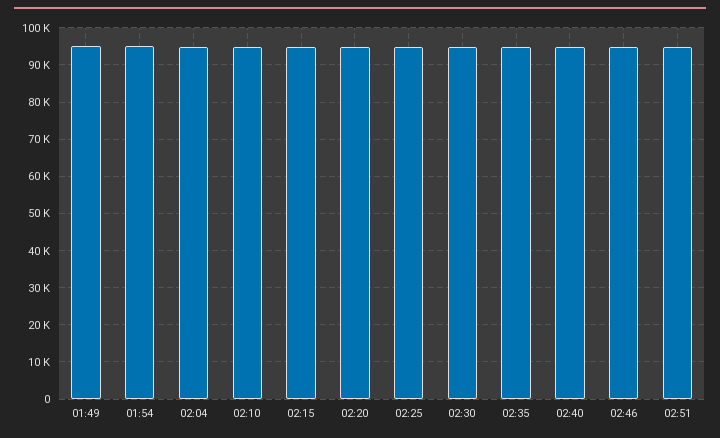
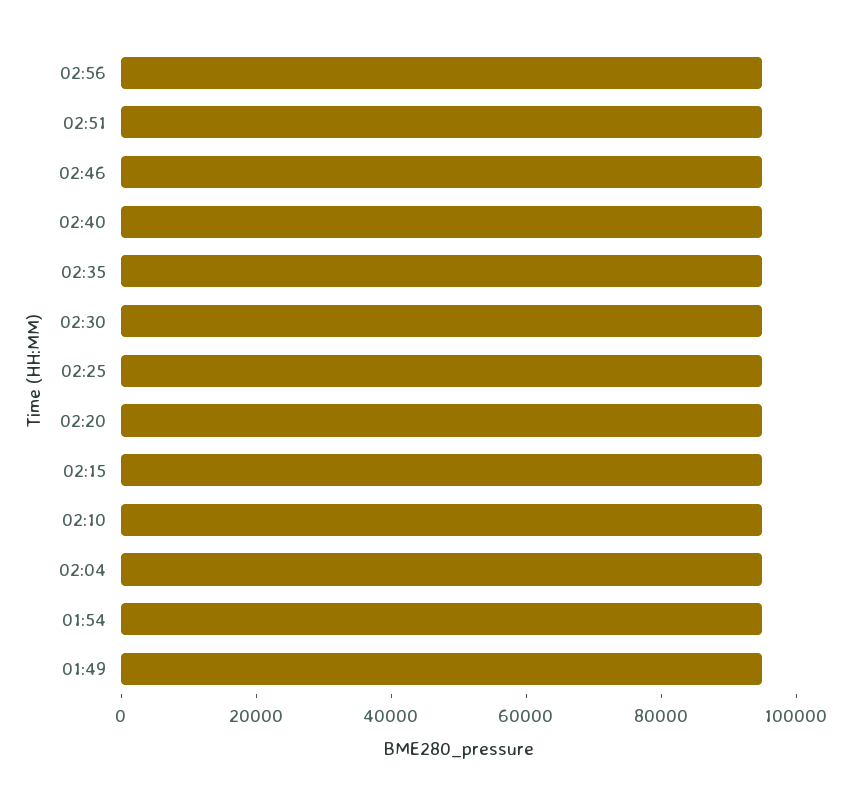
02:56: none -> 95000

